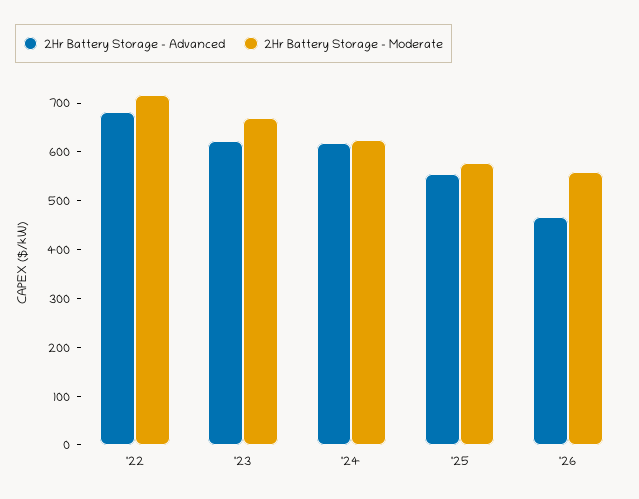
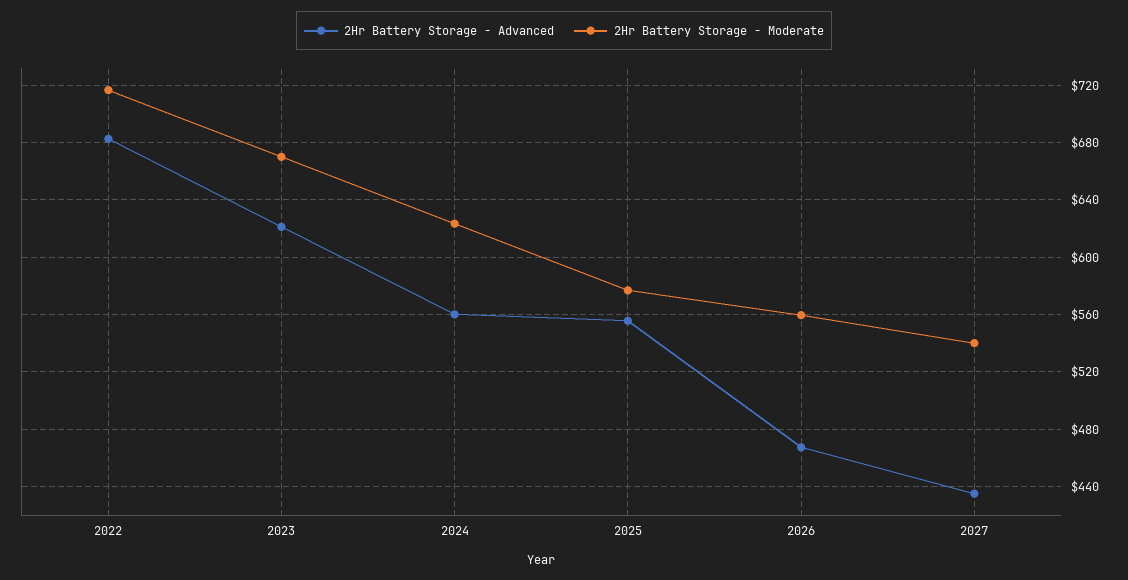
2Hr Battery Storage - Advanced, '24: 620 -> 560
2Hr Battery Storage - Advanced, 2027: none -> 435
2Hr Battery Storage - Moderate, 2027: none -> 540

